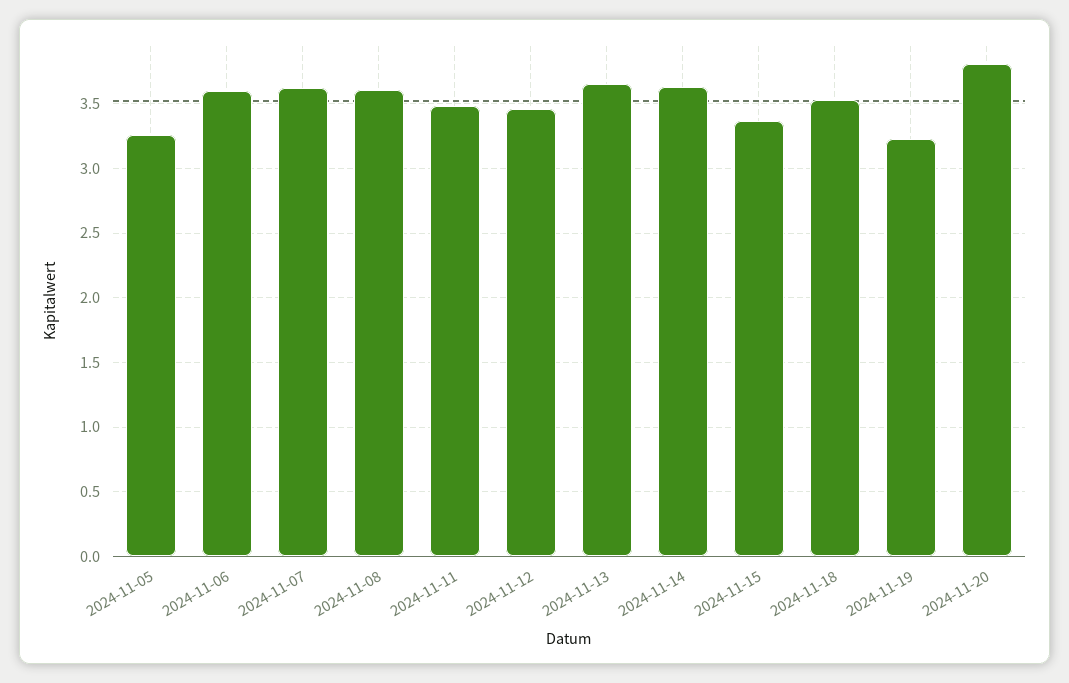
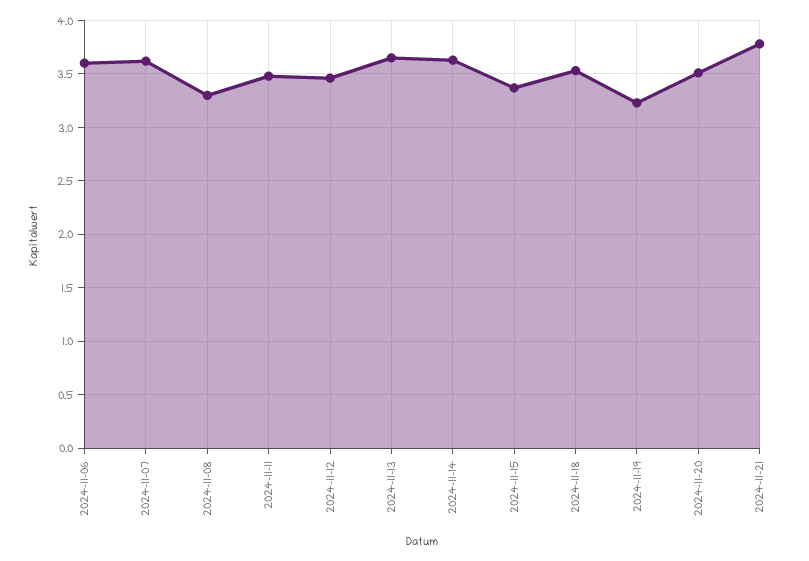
2024-11-05: 3.25 -> none
2024-11-08: 3.6 -> 3.3
2024-11-20: 3.8 -> 3.5
2024-11-21: none -> 3.8

